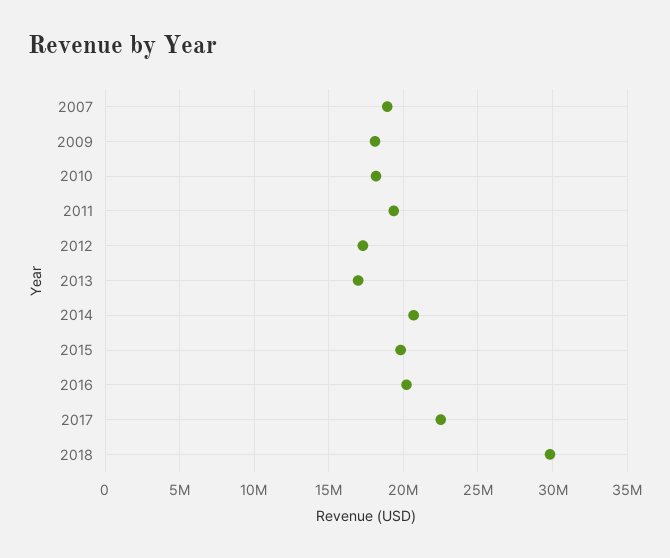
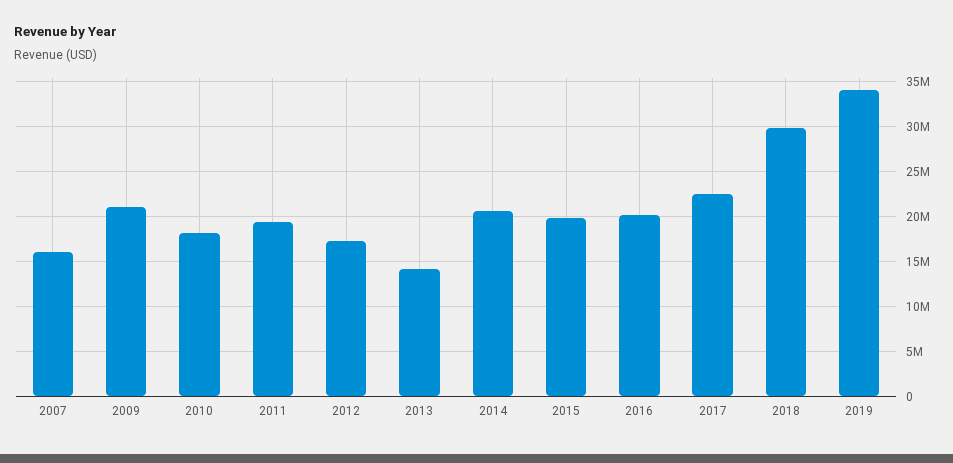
2007: 19000000 -> 16000000
2009: 18000000 -> 21000000
2013: 17000000 -> 14000000
2019: none -> 34000000

